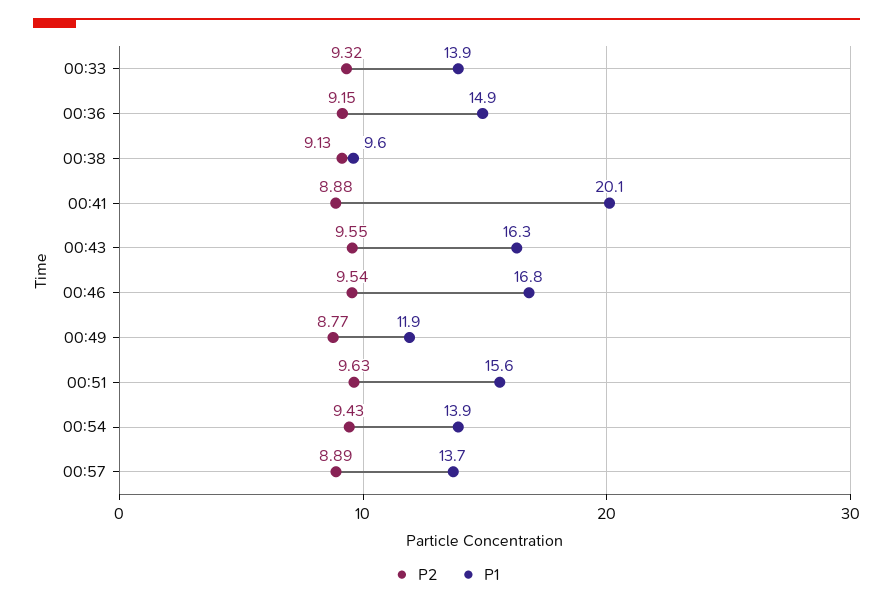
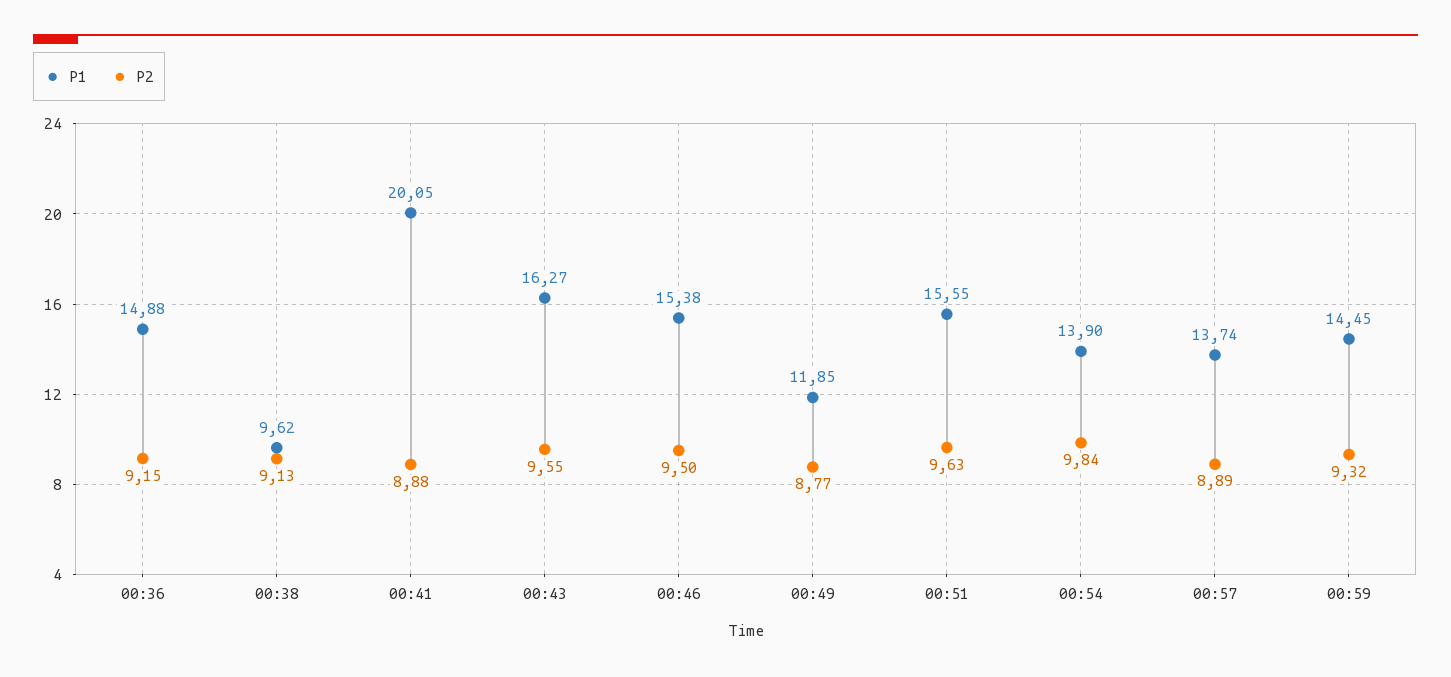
P2, 00:33: 9.32 -> none
P1, 00:33: 13.9 -> none
P2, 00:46: 9.54 -> 9.5
P1, 00:46: 16.8 -> 15.38
P2, 00:54: 9.43 -> 9.84
P1, 00:59: none -> 14.45
P2, 00:59: none -> 9.32

